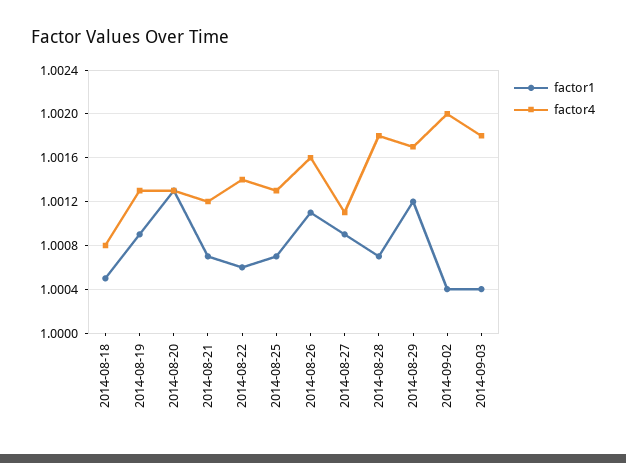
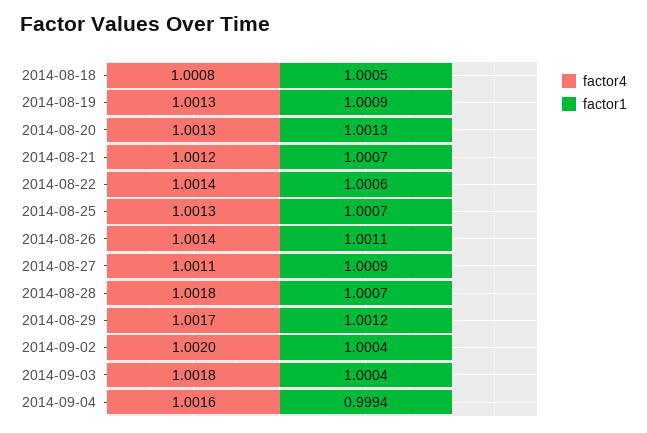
factor4, 2014-08-26: 1.0016 -> 1.0014
factor4, 2014-09-04: none -> 1.0016
factor1, 2014-09-04: none -> 0.9994

